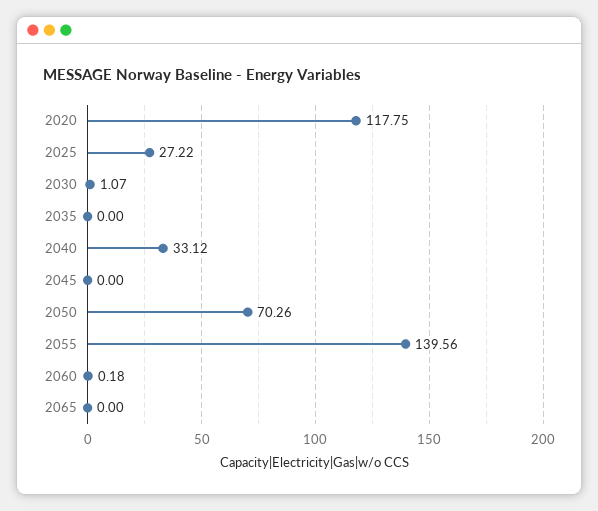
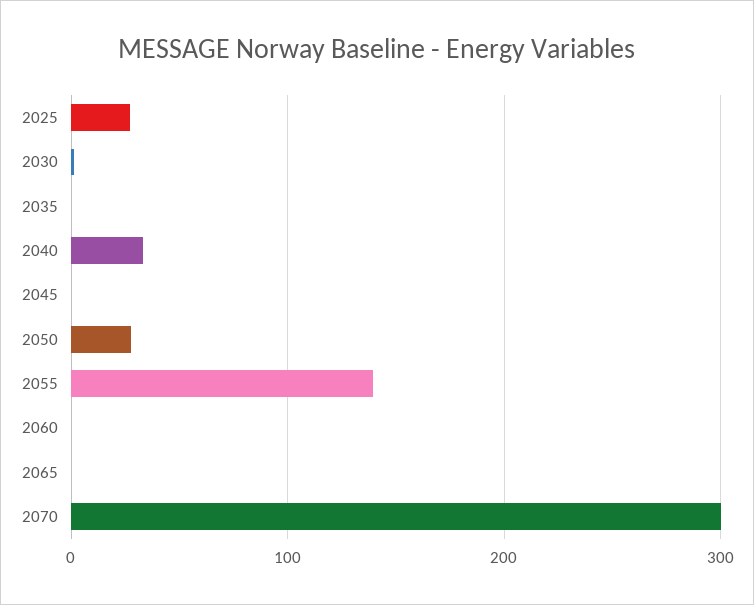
2020: 117.75 -> none
2050: 70.26 -> 30
2070: none -> 300

